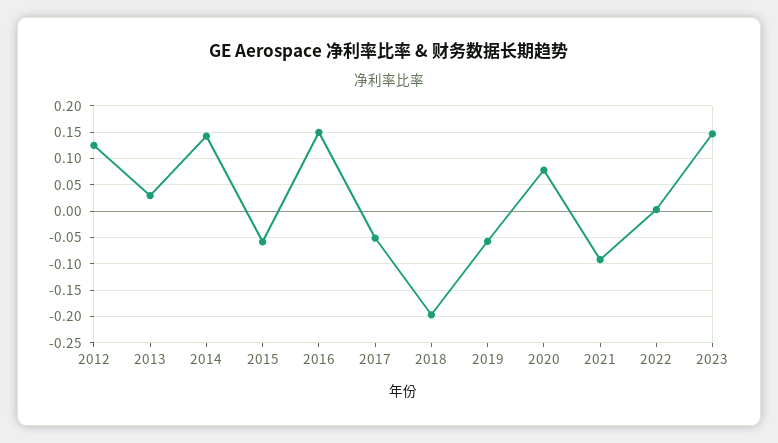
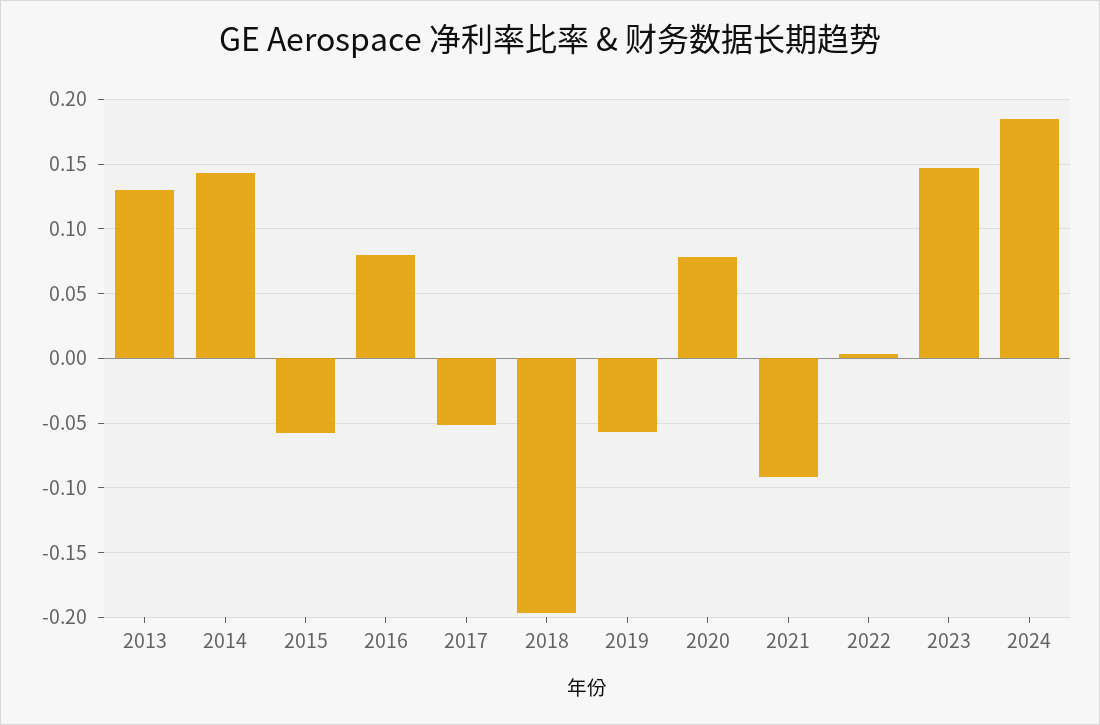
2012: 0.125 -> none
2013: 0.025 -> 0.13
2016: 0.15 -> 0.08
2024: none -> 0.185

